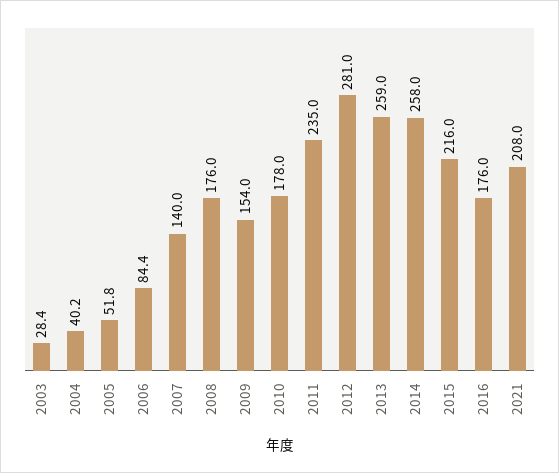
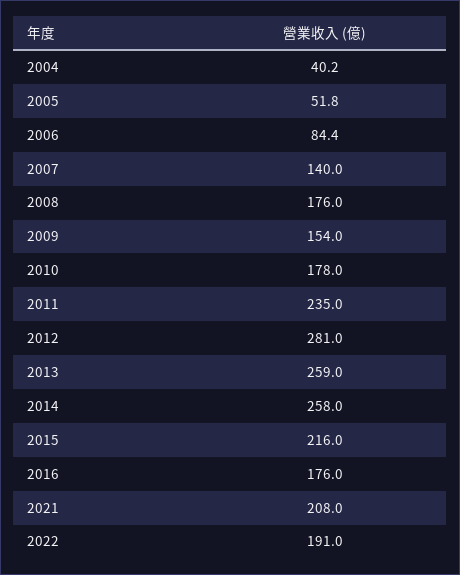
2003: 28.4 -> none
2022: none -> 191

